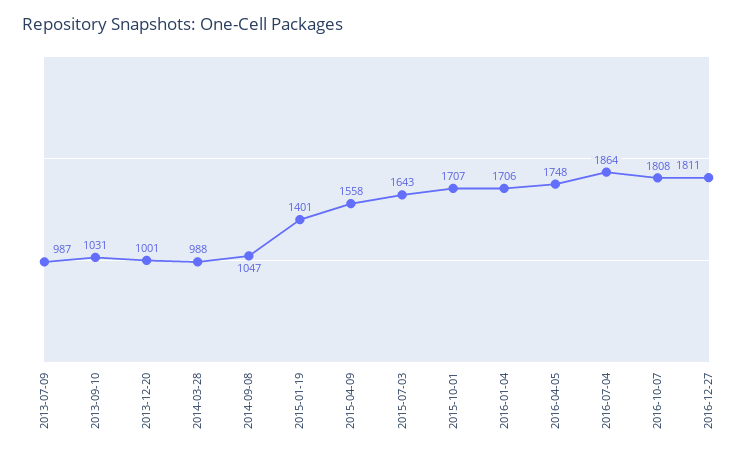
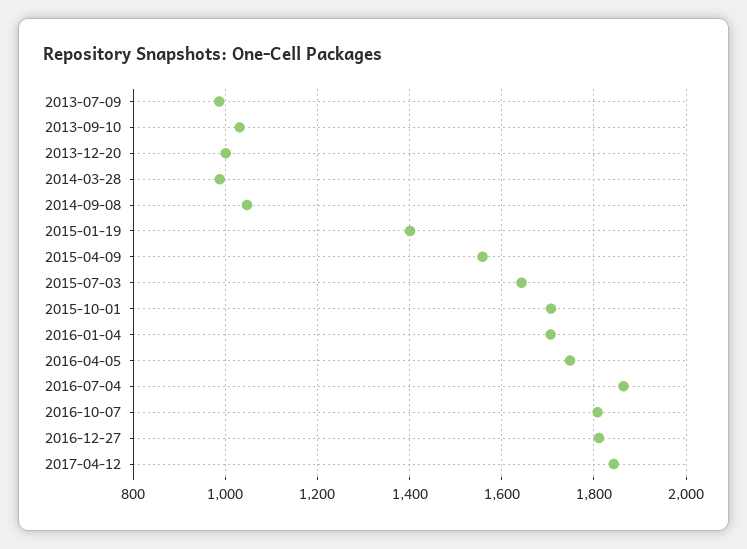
2017-04-12: none -> 1840

